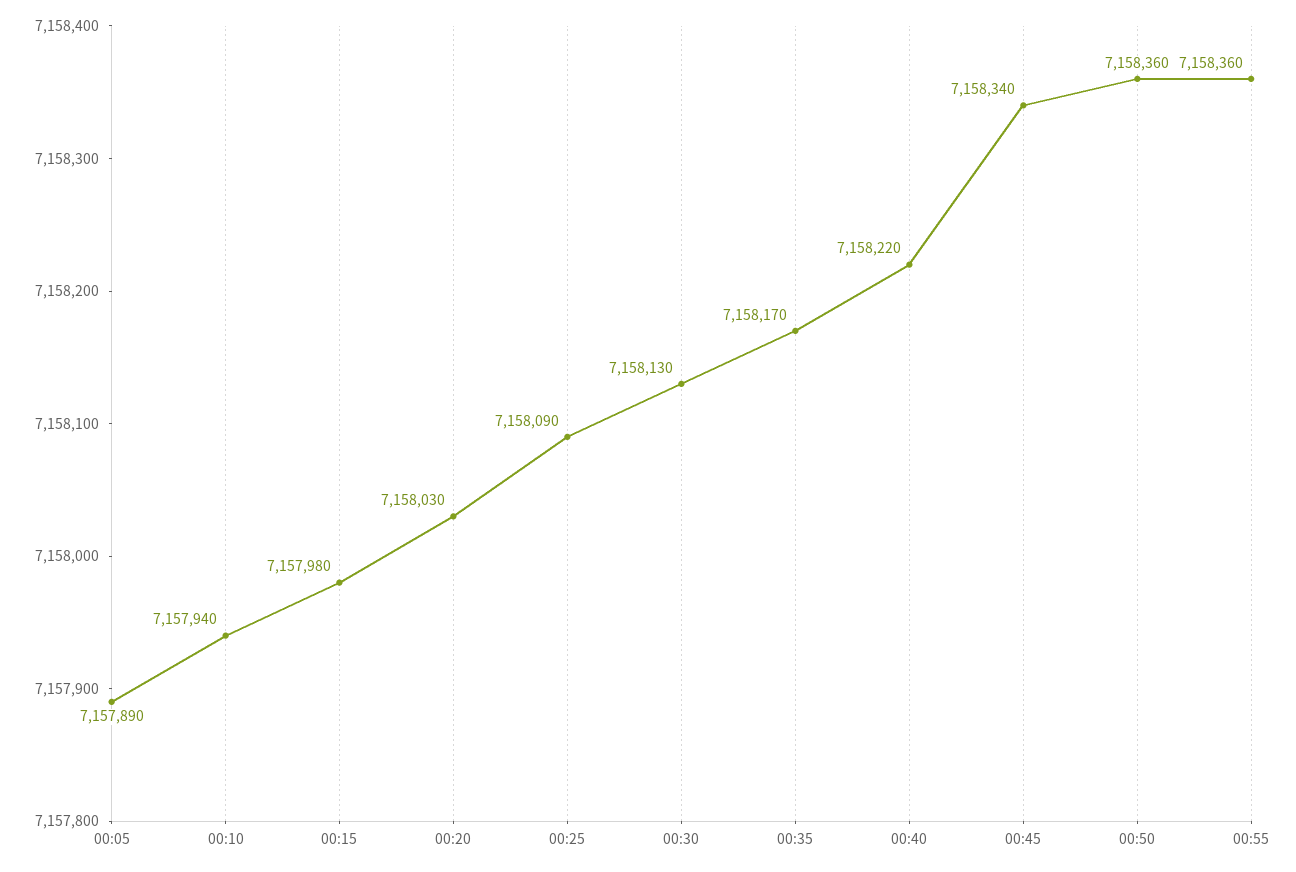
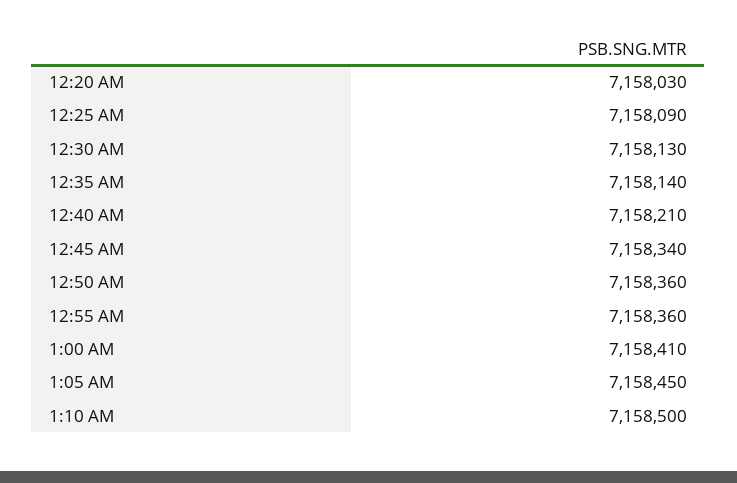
00:05: 7157890 -> none
00:10: 7157940 -> none
00:15: 7157980 -> none
00:35: 7158170 -> 7158140
00:40: 7158220 -> 7158210
1:00 AM: none -> 7158410
1:05 AM: none -> 7158450
1:10 AM: none -> 7158500

